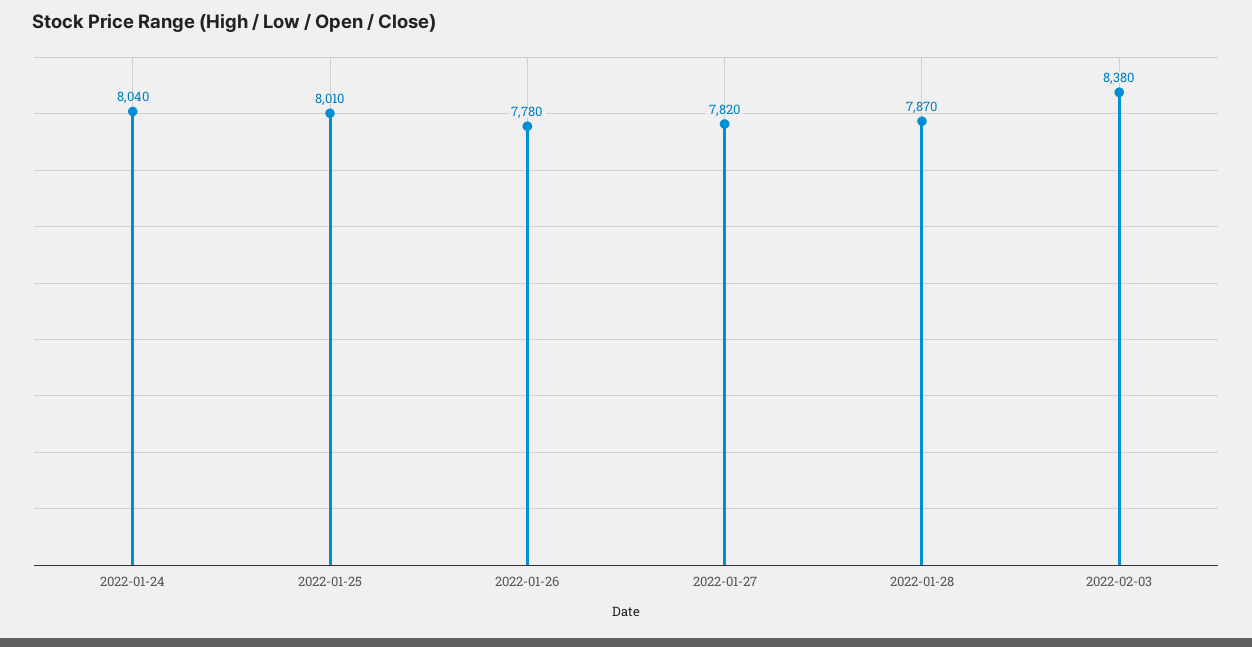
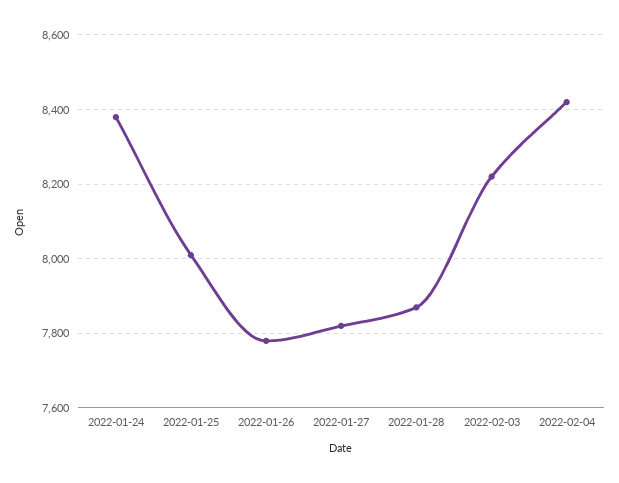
2022-01-24: 8040 -> 8380
2022-02-03: 8380 -> 8220
2022-02-04: none -> 8420

